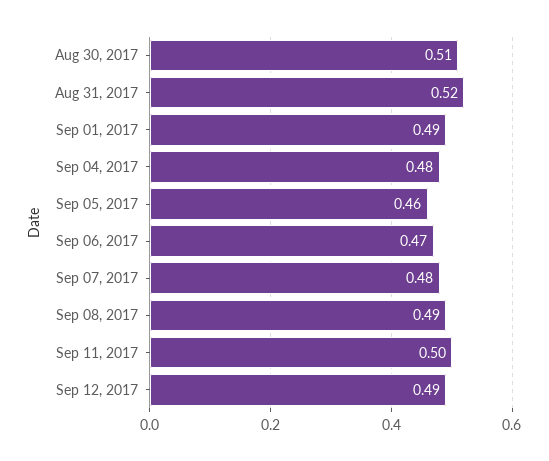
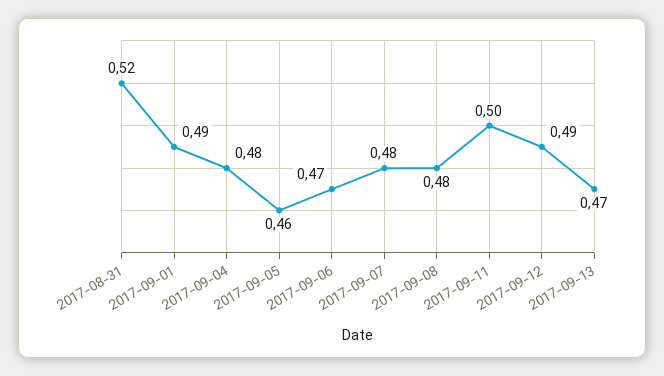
Aug 30, 2017: 0.51 -> none
Sep 08, 2017: 0.49 -> 0.48
2017-09-13: none -> 0.47

